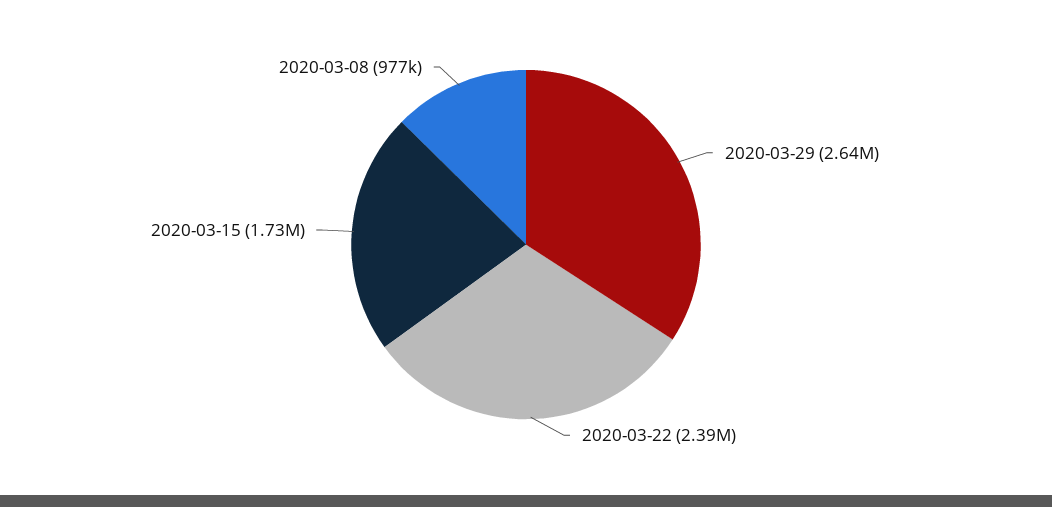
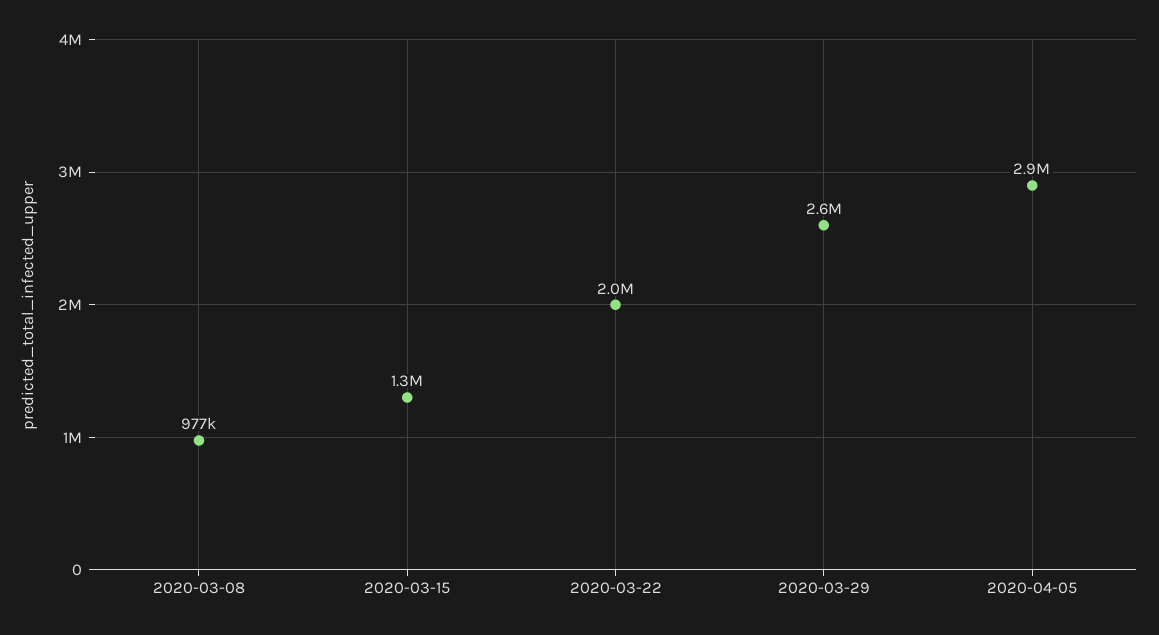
2020-03-22: 2390000 -> 2000000
2020-03-15: 1730000 -> 1300000
2020-04-05: none -> 2900000

